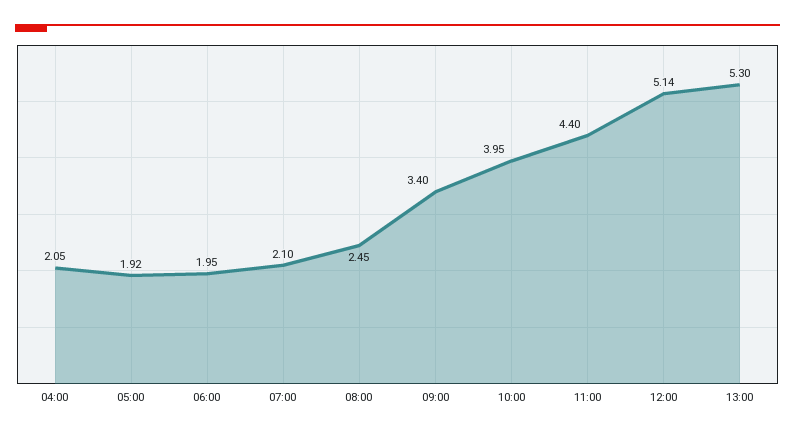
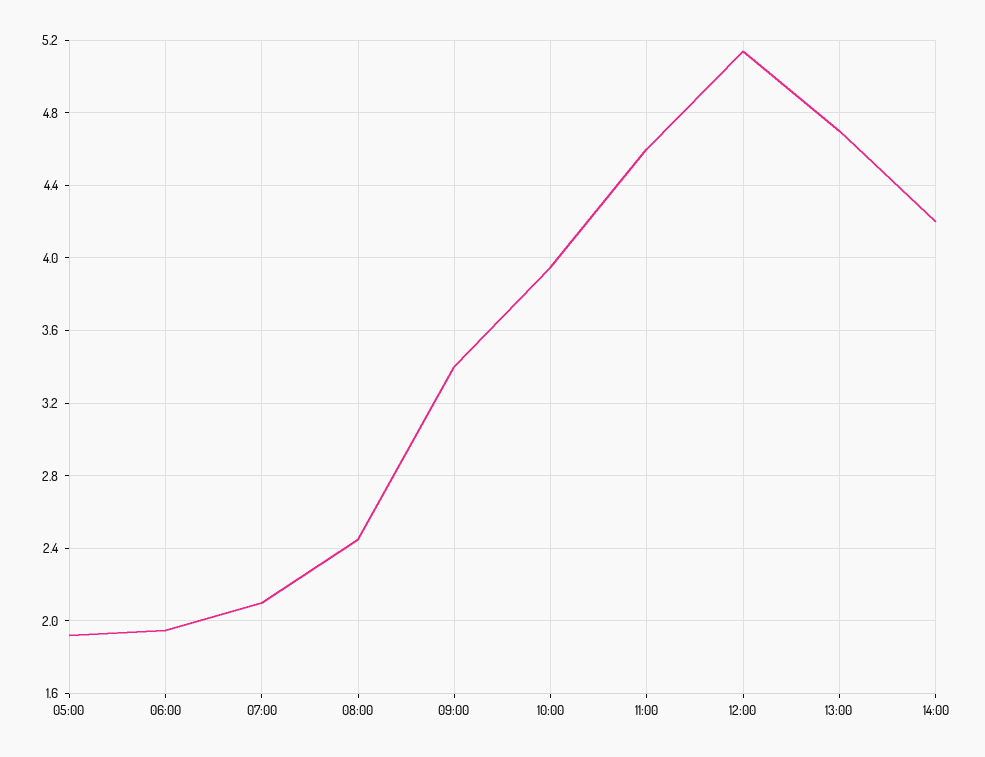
04:00: 2.05 -> none
11:00: 4.4 -> 4.6
13:00: 5.3 -> 4.7
14:00: none -> 4.2

